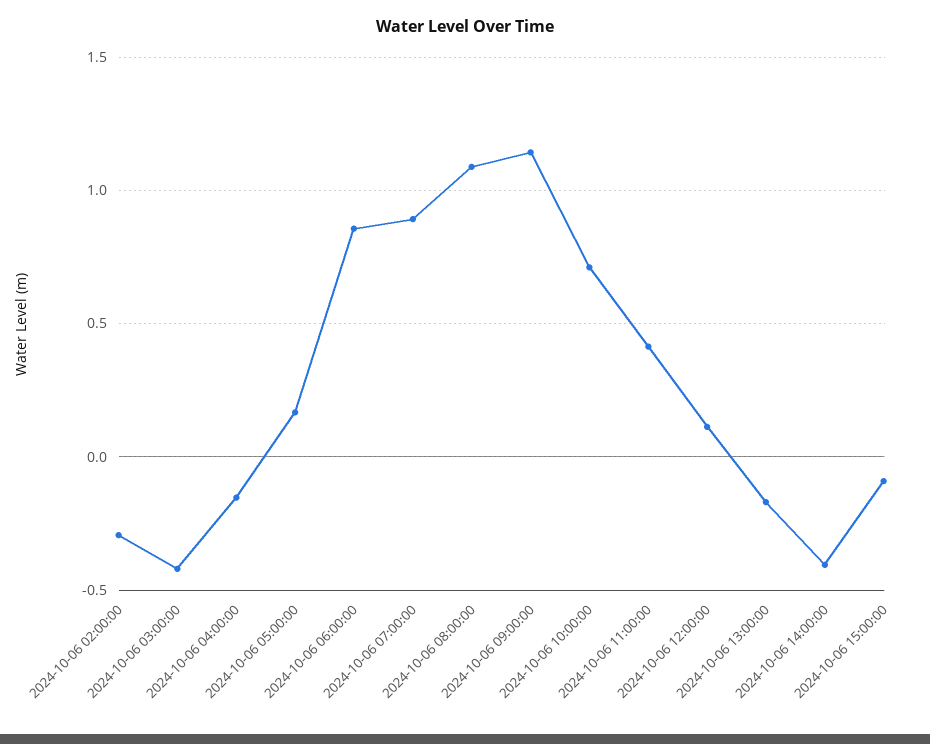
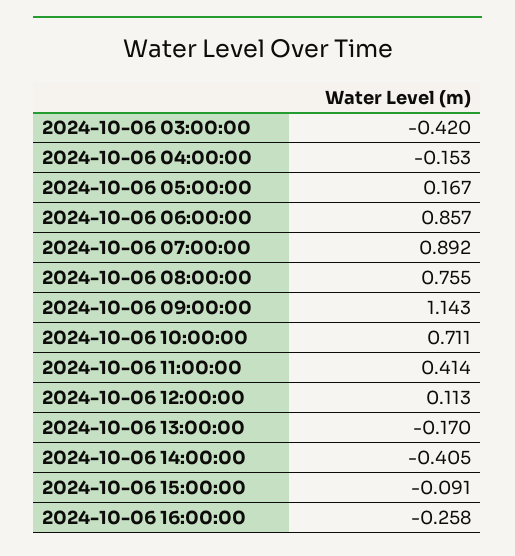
2024-10-06 02:00:00: -0.3 -> none
2024-10-06 08:00:00: 1.1 -> 0.755
2024-10-06 16:00:00: none -> -0.258

